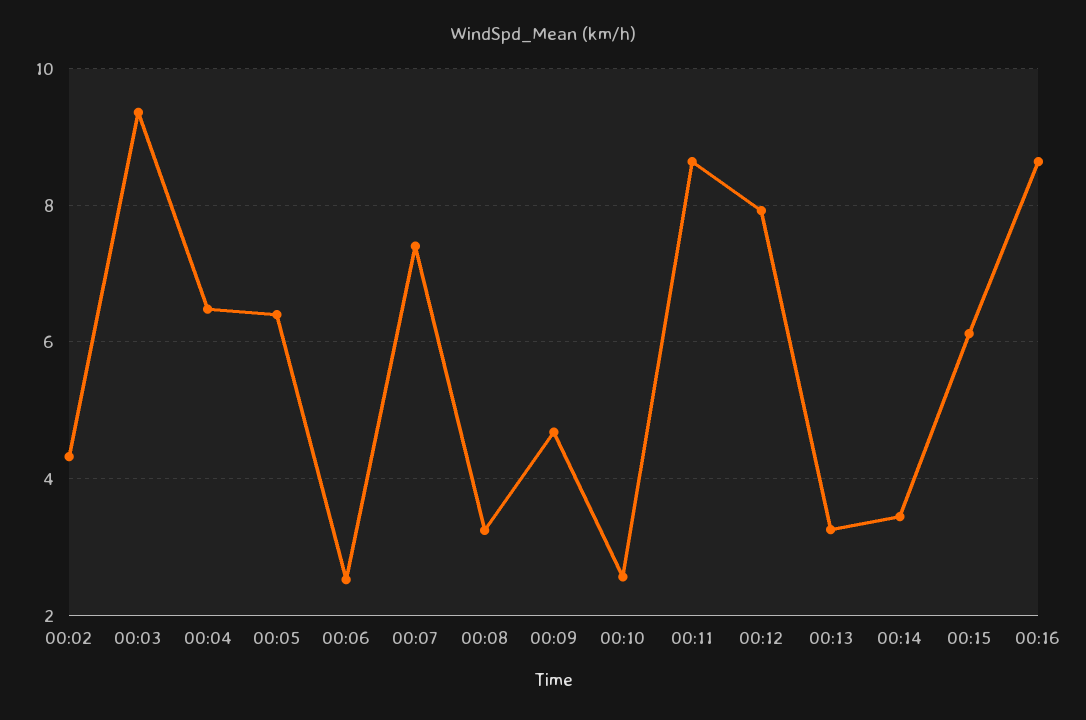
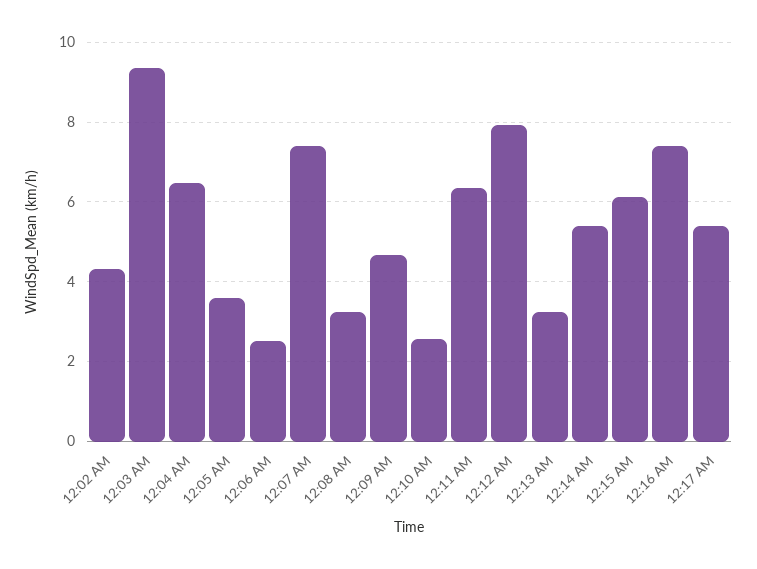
00:05: 6.4 -> 3.6
00:11: 8.6 -> 6.4
00:14: 3.4 -> 5.4
00:16: 8.6 -> 7.4
12:17 AM: none -> 5.4

